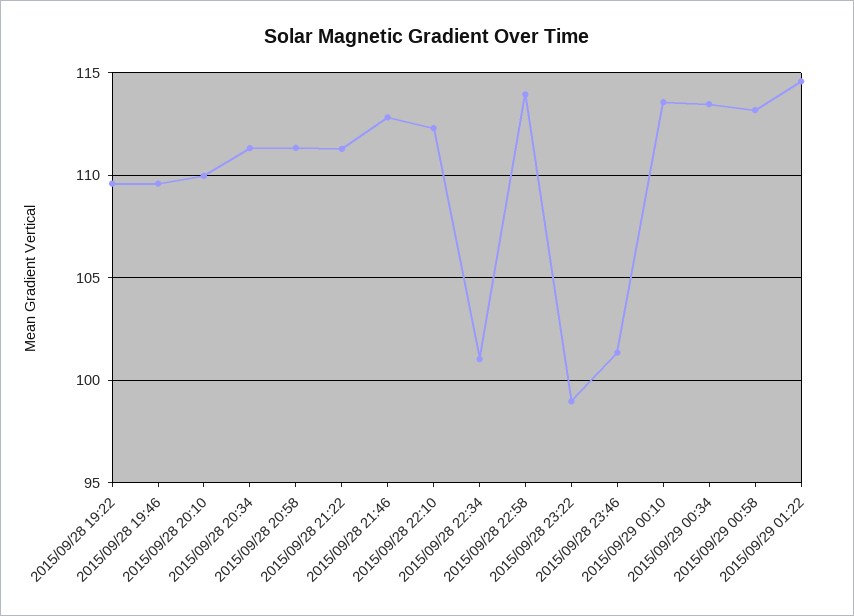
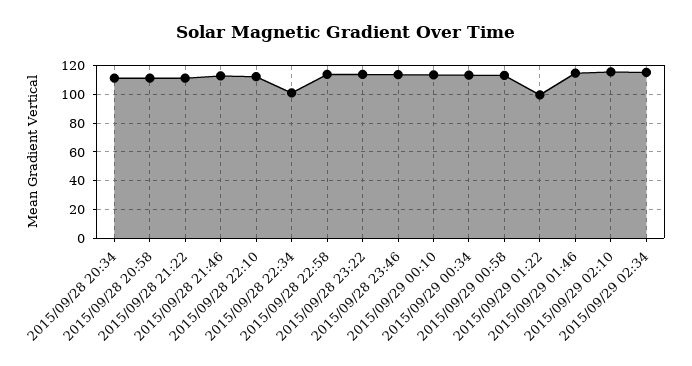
2015/09/28 19:22: 109.5 -> none
2015/09/28 19:46: 109.5 -> none
2015/09/28 20:10: 110 -> none
2015/09/28 23:22: 99 -> 115
2015/09/28 23:46: 101.5 -> 115
2015/09/29 01:22: 114.5 -> 100
2015/09/29 01:46: none -> 115
2015/09/29 02:10: none -> 115
2015/09/29 02:34: none -> 115

